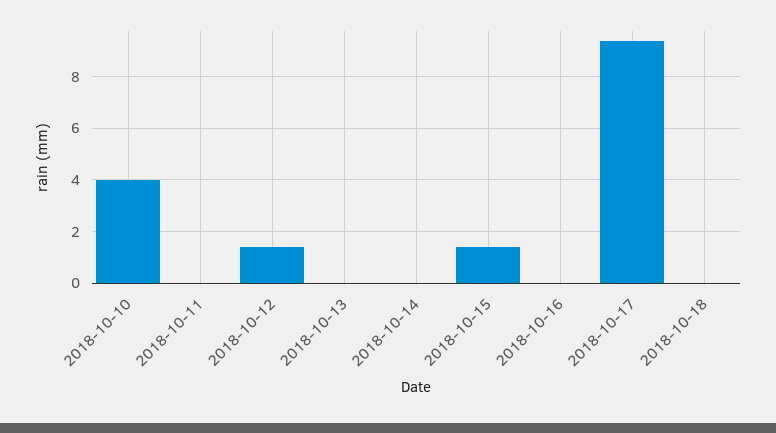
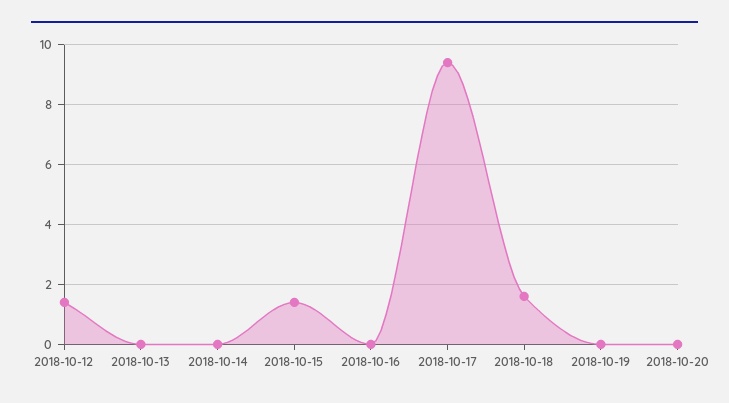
2018-10-10: 4 -> none
2018-10-11: 0 -> none
2018-10-18: 0 -> 1.5
2018-10-19: none -> 0
2018-10-20: none -> 0

